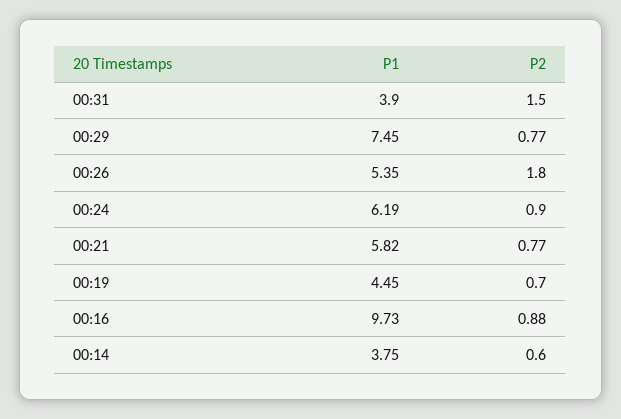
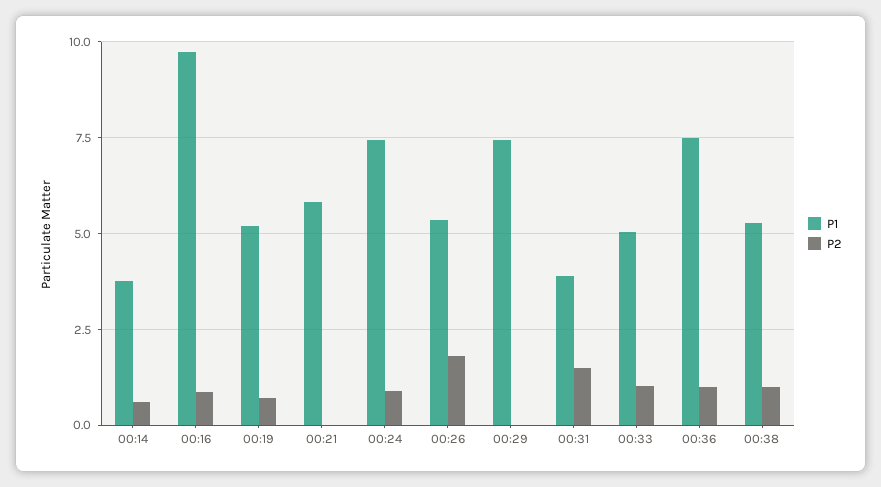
P2, 00:29: 0.77 -> 0
P1, 00:24: 6.19 -> 7.5
P2, 00:21: 0.77 -> 0
P1, 00:19: 4.45 -> 5.25
P1, 00:33: none -> 5
P2, 00:33: none -> 1
P1, 00:36: none -> 7.5
P2, 00:36: none -> 1
P1, 00:38: none -> 5.25
P2, 00:38: none -> 1

